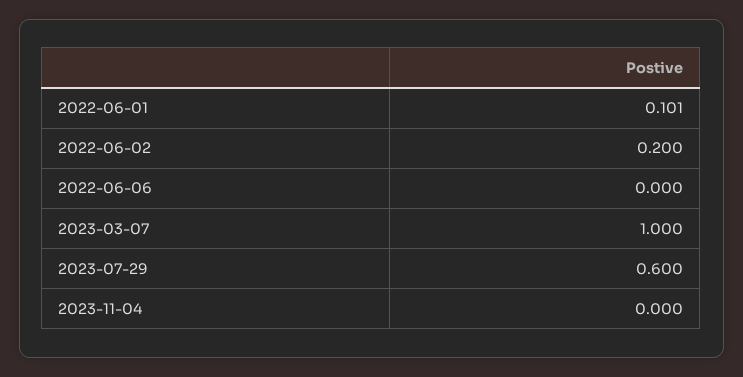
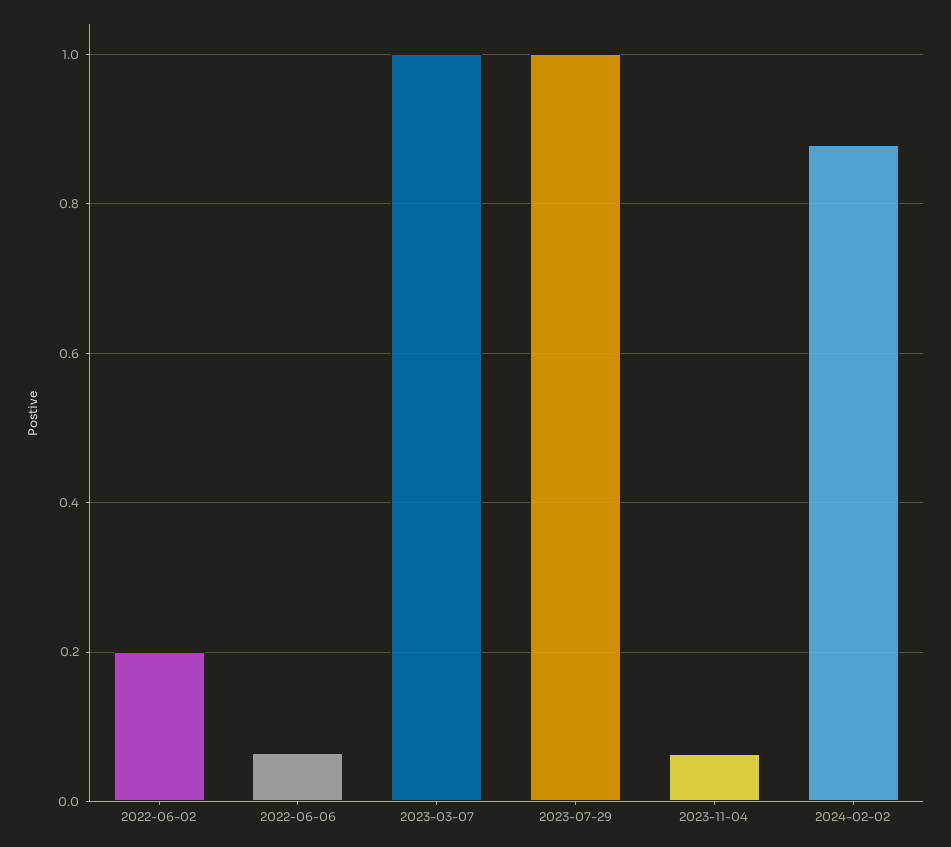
2022-06-01: 0.101 -> none
2022-06-06: 0 -> 0.06
2023-07-29: 0.6 -> 1
2023-11-04: 0 -> 0.06
2024-02-02: none -> 0.88

